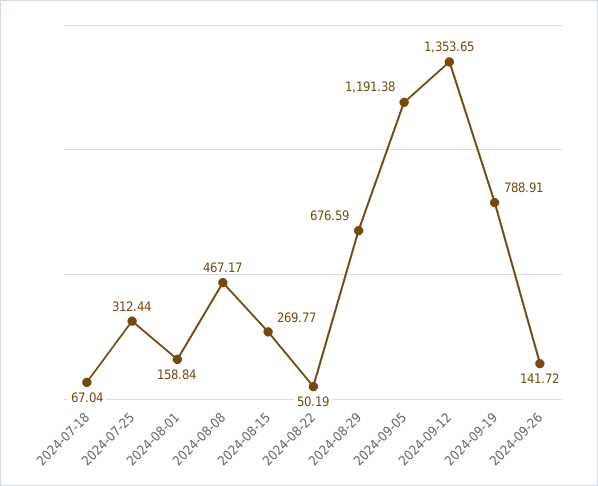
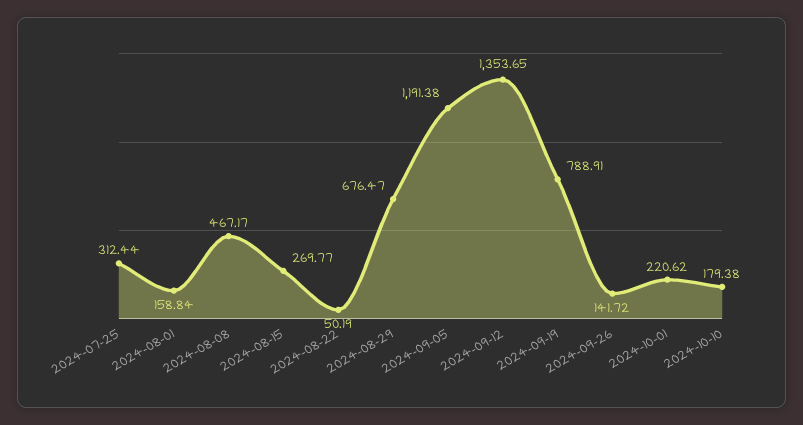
2024-07-18: 67.04 -> none
2024-08-29: 676.59 -> 676.47
2024-10-01: none -> 220.62
2024-10-10: none -> 179.38

